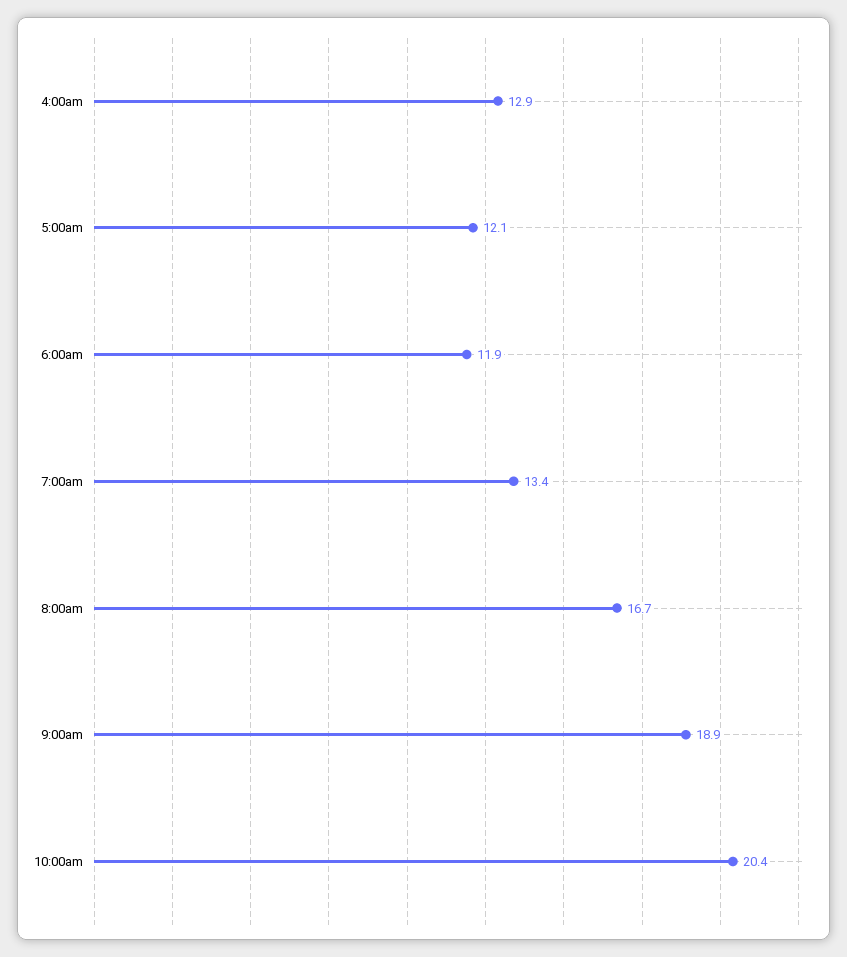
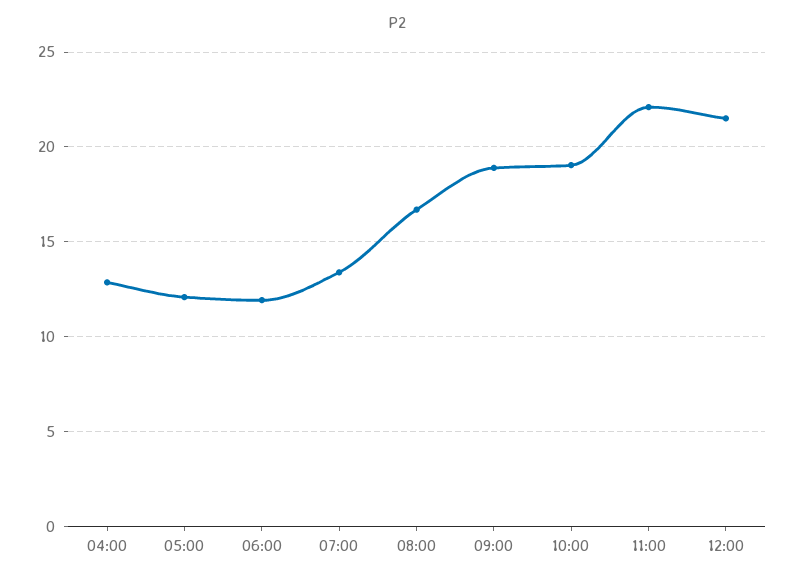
10:00am: 20.4 -> 19
11:00: none -> 22
12:00: none -> 21.5

